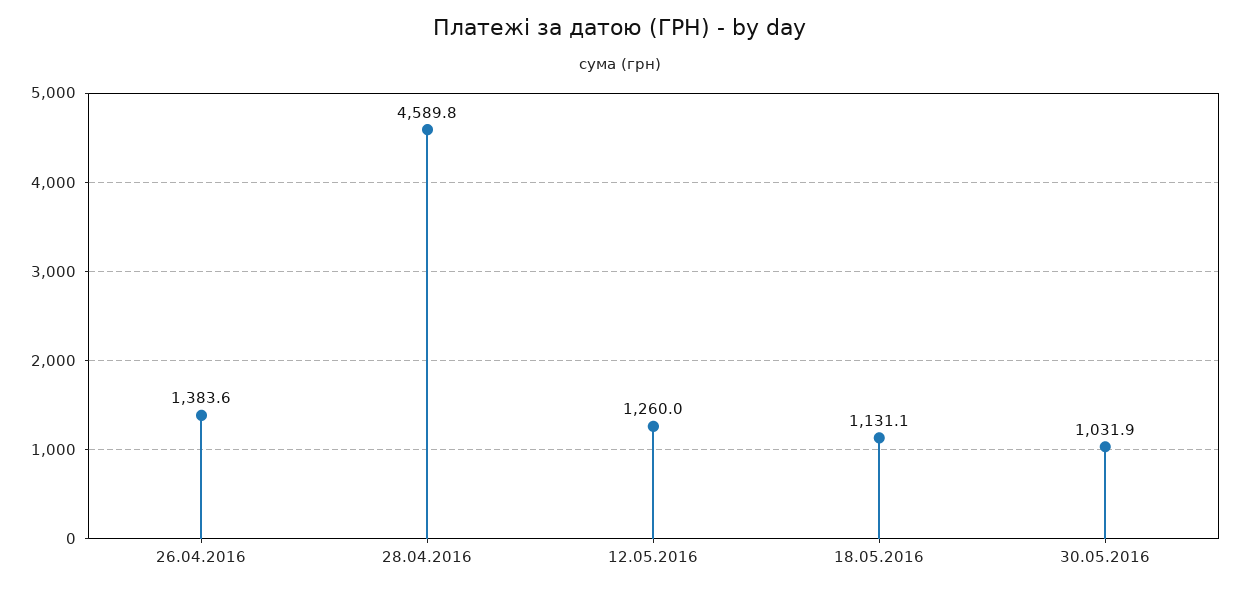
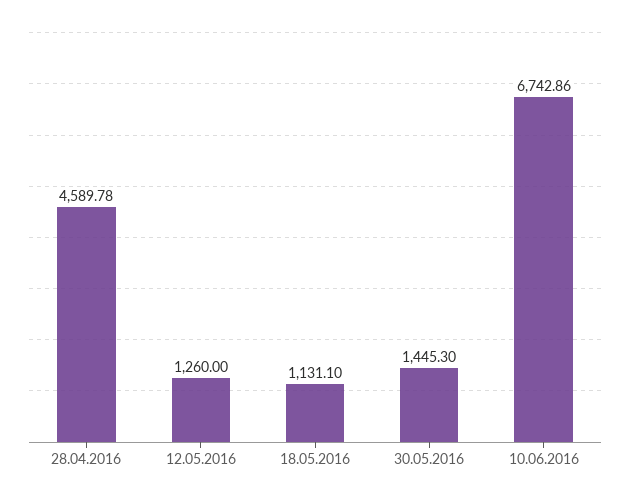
26.04.2016: 1383.6 -> none
30.05.2016: 1031.9 -> 1445.3
10.06.2016: none -> 6742.86

